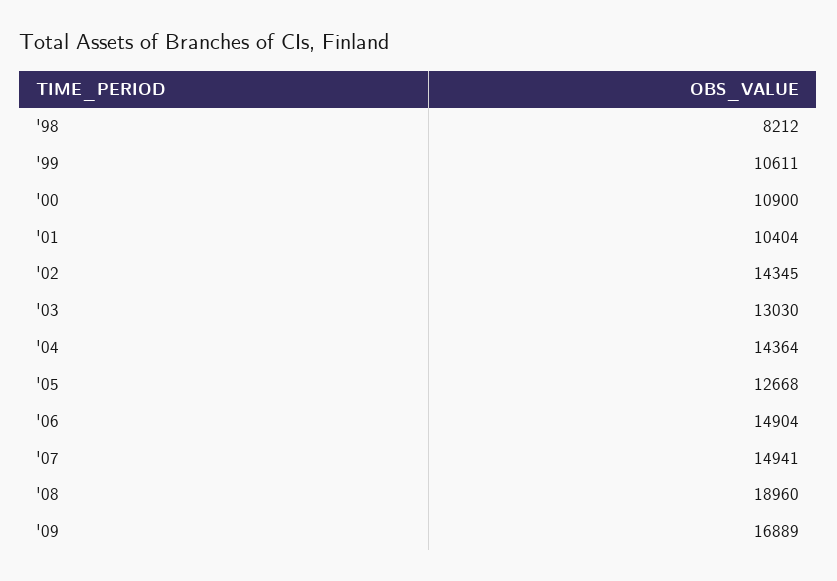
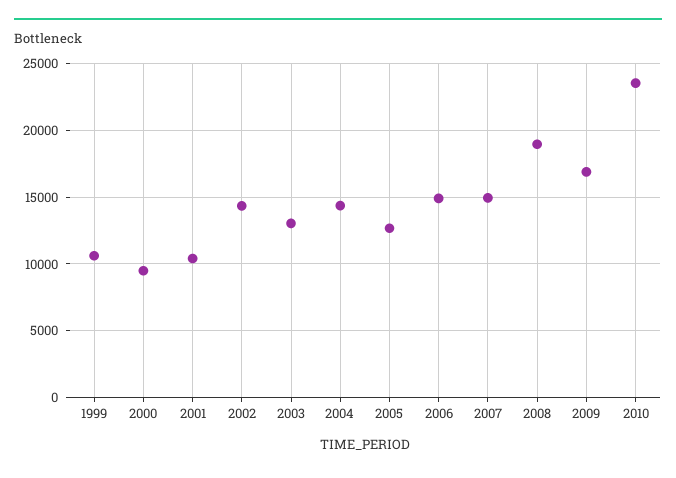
'98: 8212 -> none
'00: 10900 -> 9500
2010: none -> 23500

